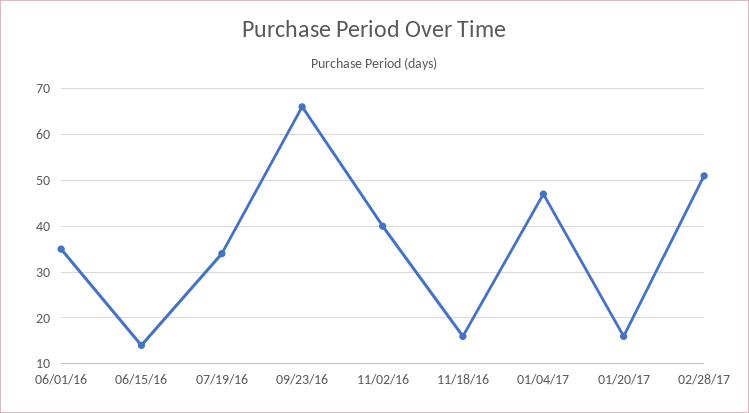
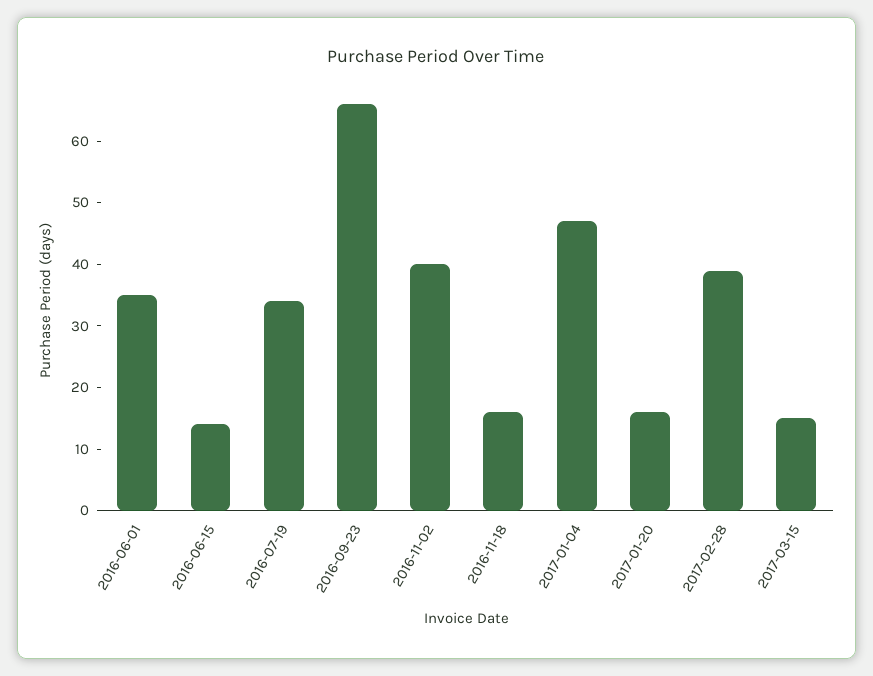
02/28/17: 50 -> 40
2017-03-15: none -> 15

